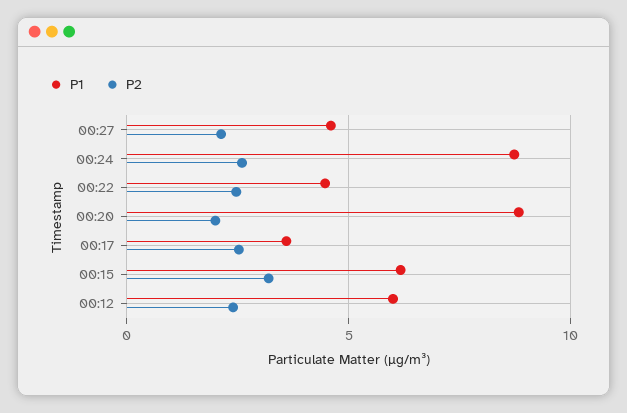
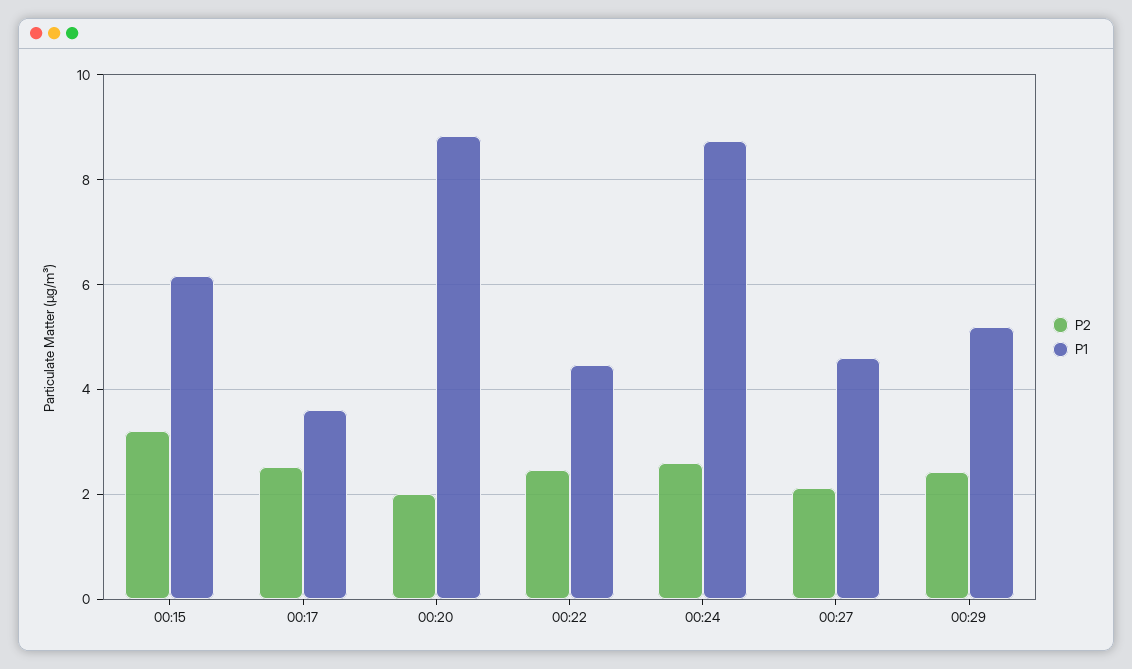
P1, 00:12: 6 -> none
P2, 00:12: 2.5 -> none
P2, 00:29: none -> 2.4
P1, 00:29: none -> 5.2

